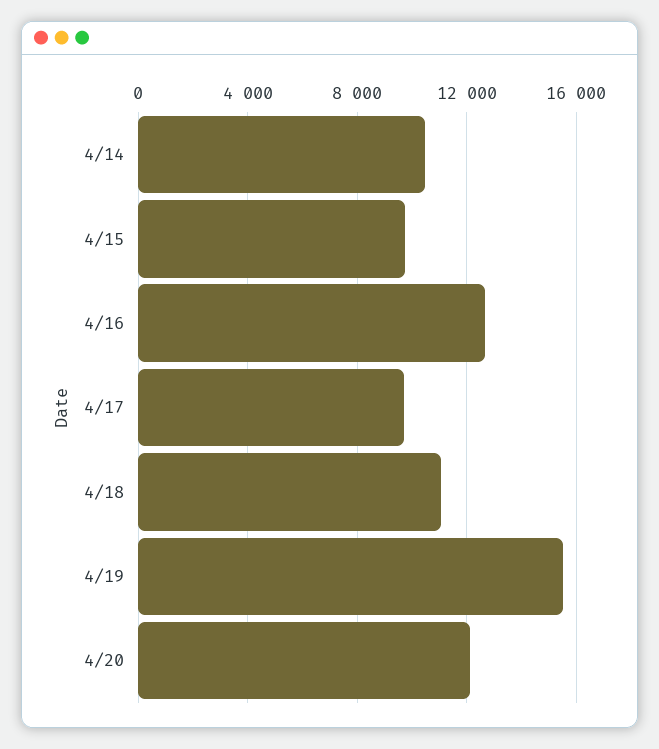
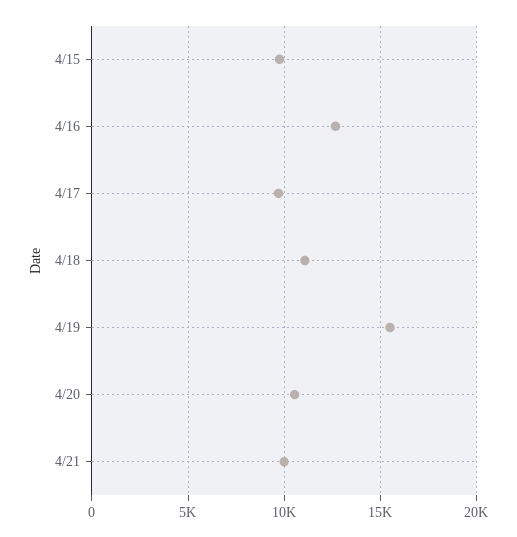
4/14: 10500 -> none
4/20: 12000 -> 10500
4/21: none -> 10000

